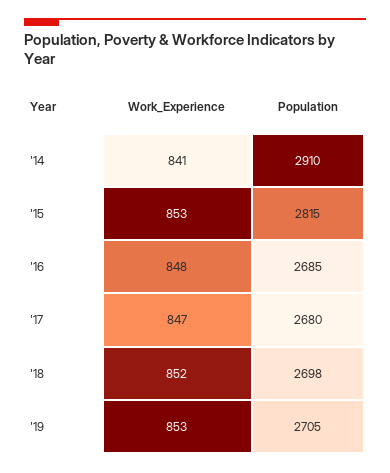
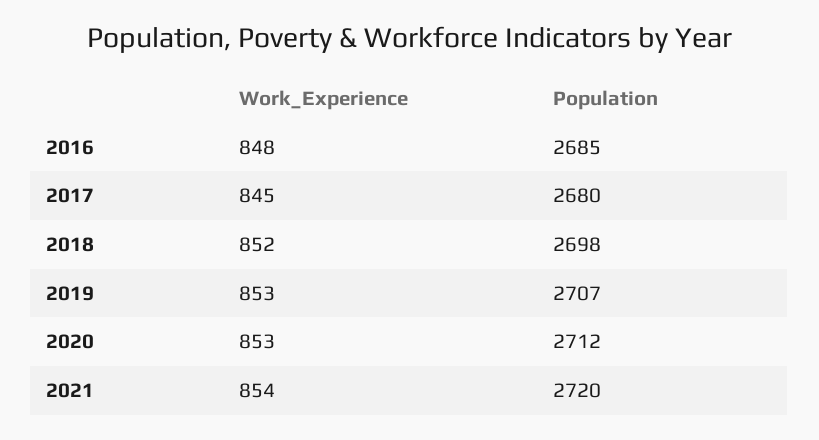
Work_Experience, '14: 841 -> none
Population, '14: 2910 -> none
Work_Experience, '15: 853 -> none
Population, '15: 2815 -> none
Work_Experience, '17: 847 -> 845
Population, '19: 2705 -> 2707
Work_Experience, 2020: none -> 853
Population, 2020: none -> 2712
Work_Experience, 2021: none -> 854
Population, 2021: none -> 2720

